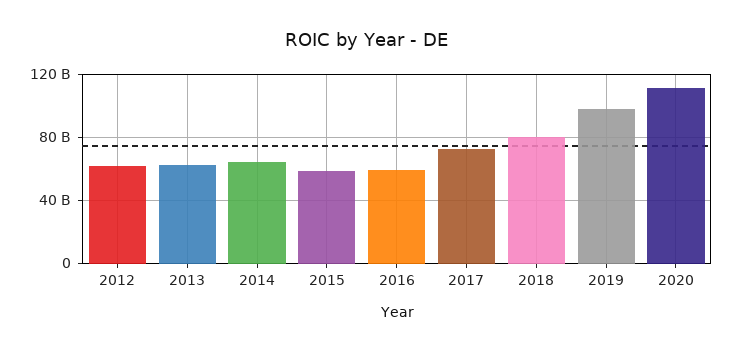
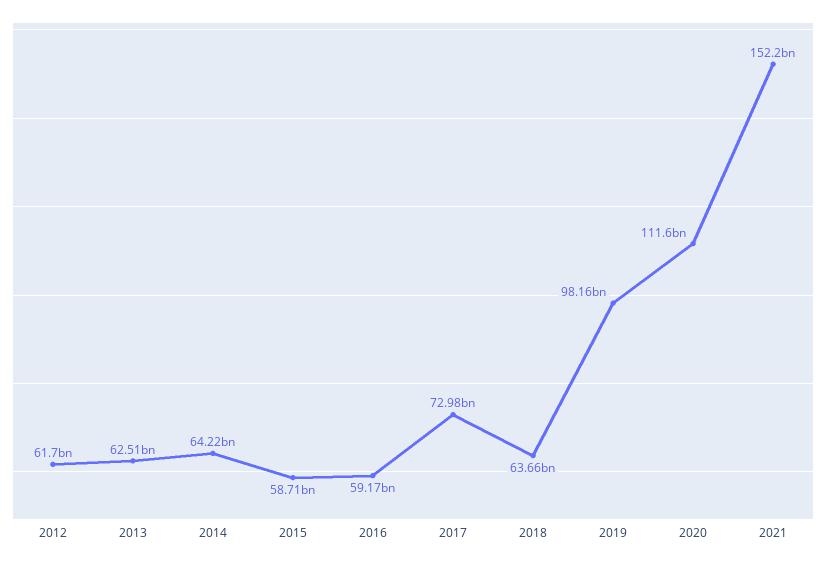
2018: 80000000000 -> 63660000000
2021: none -> 152200000000

